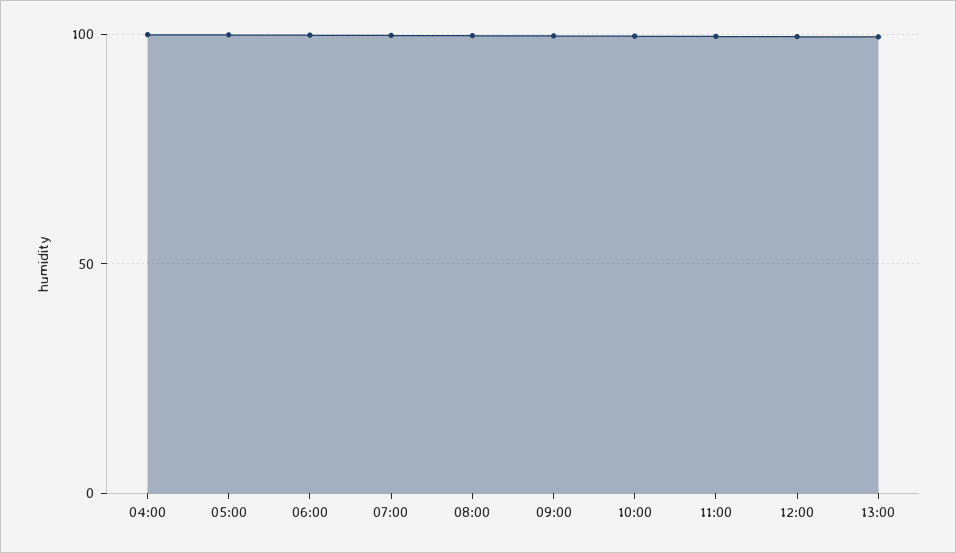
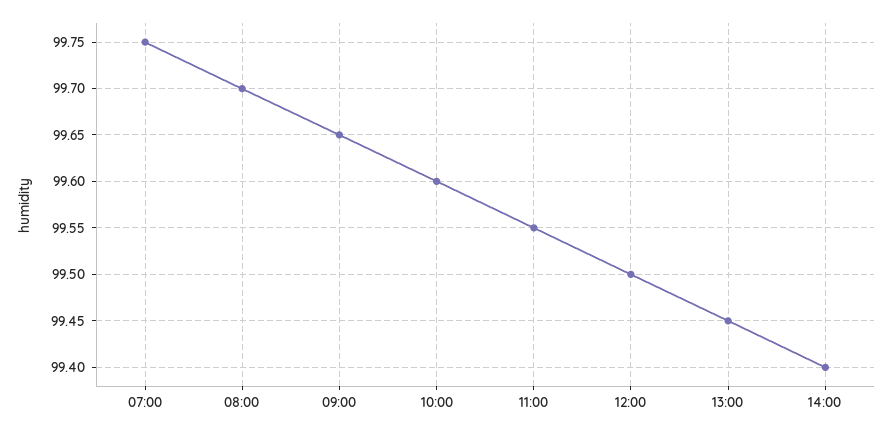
04:00: 100 -> none
05:00: 100 -> none
06:00: 100 -> none
14:00: none -> 99.4

